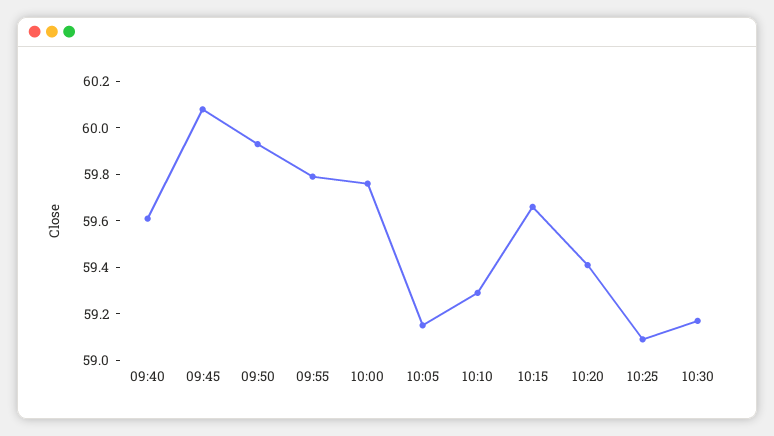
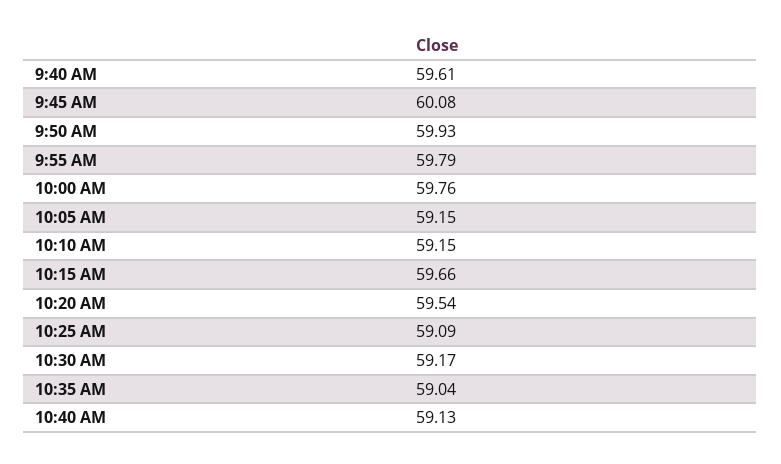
10:10: 59.3 -> 59.15
10:20: 59.4 -> 59.54
10:35 AM: none -> 59.04
10:40 AM: none -> 59.13

